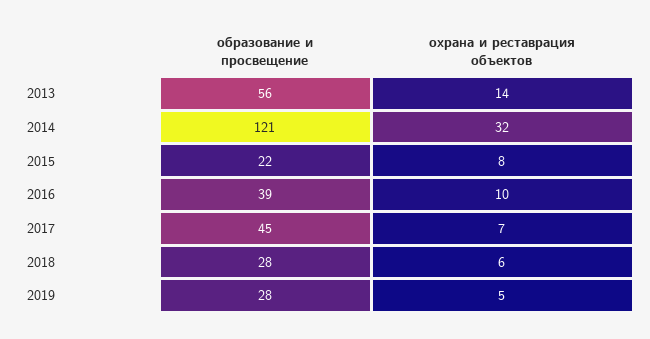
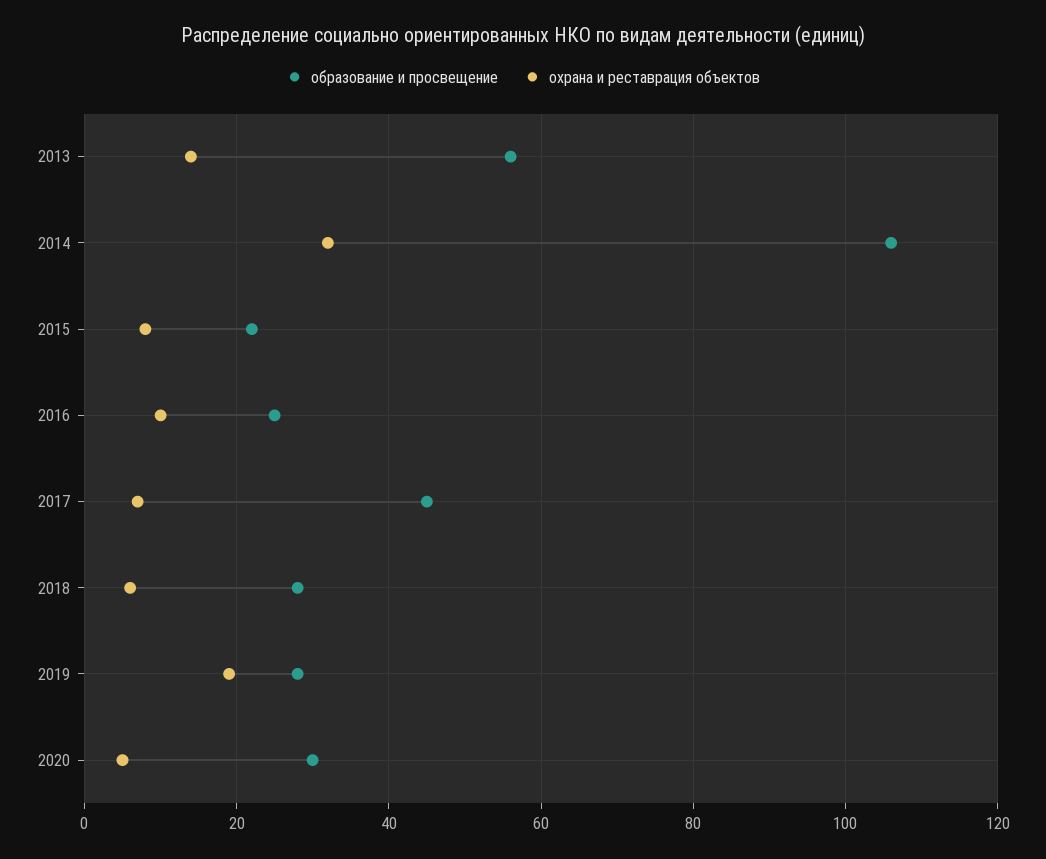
образование и просвещение, 2014: 121 -> 105
образование и просвещение, 2016: 39 -> 25
охрана и реставрация объектов, 2019: 5 -> 20
образование и просвещение, 2020: none -> 30
охрана и реставрация объектов, 2020: none -> 5

